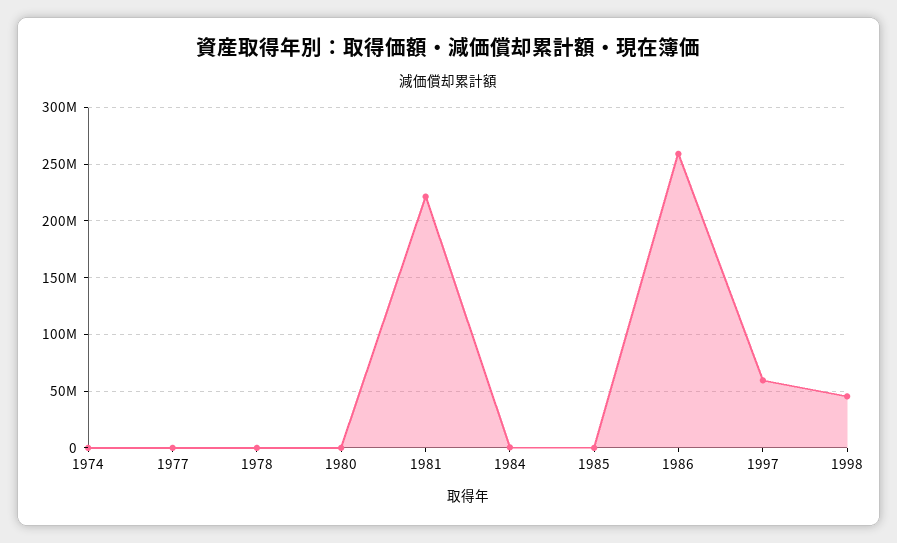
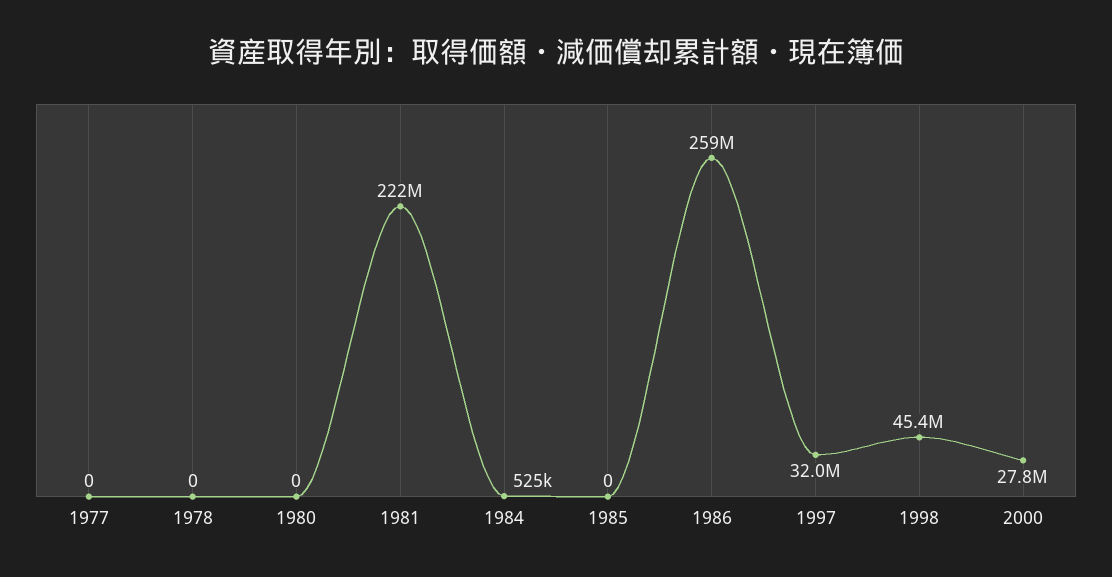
1974: 0 -> none
1997: 60000000 -> 32000000
2000: none -> 27800000

